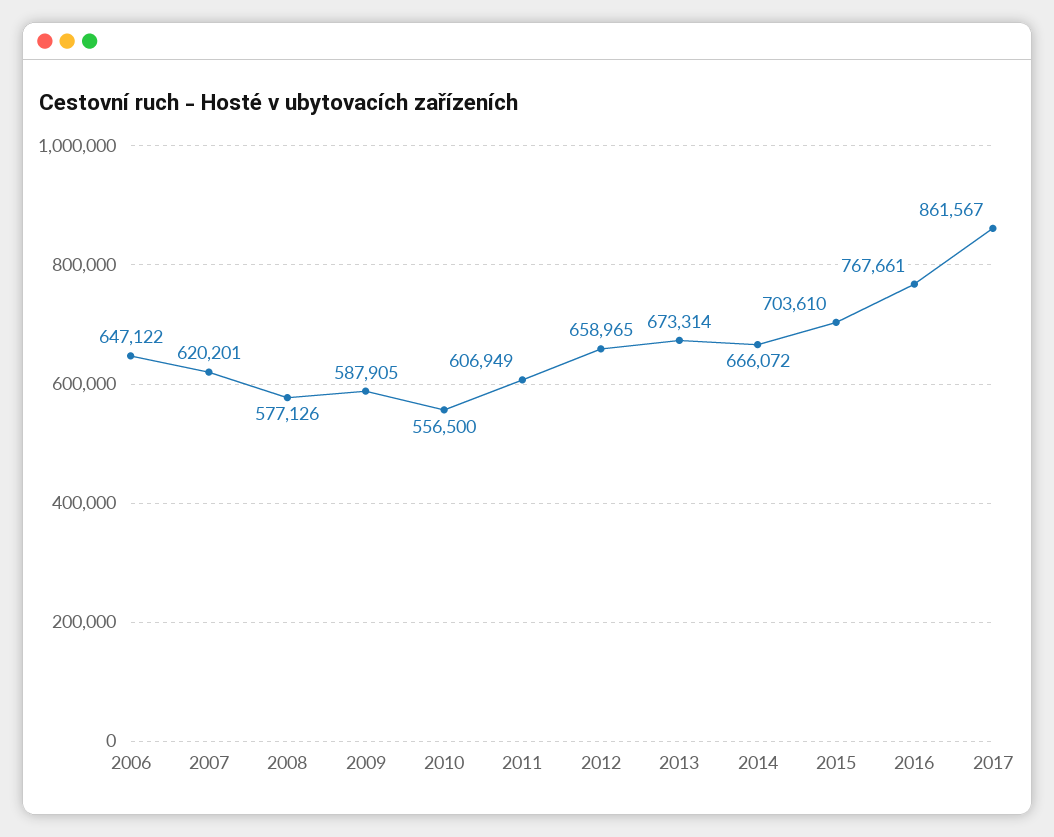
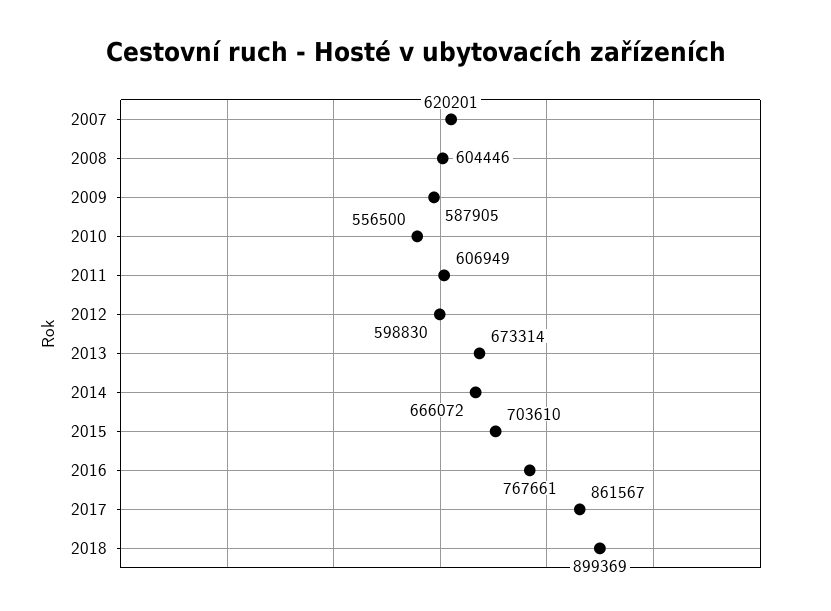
2006: 647122 -> none
2008: 577126 -> 604446
2012: 658965 -> 598830
2018: none -> 899369

